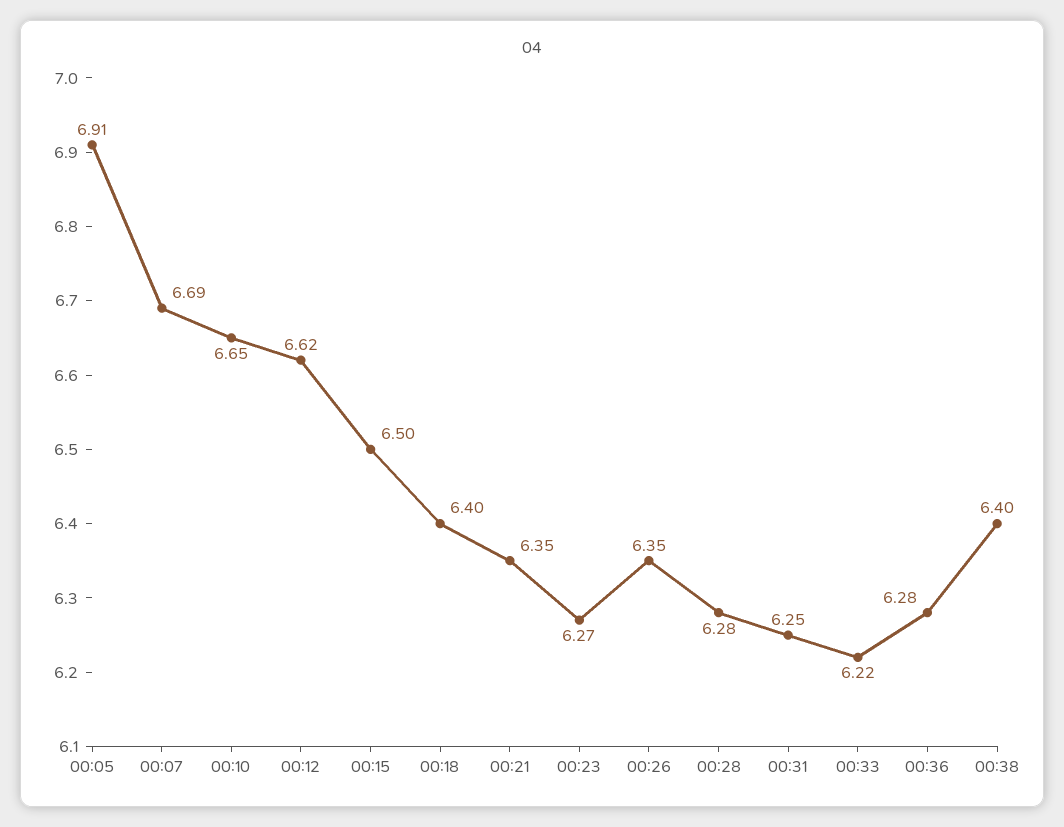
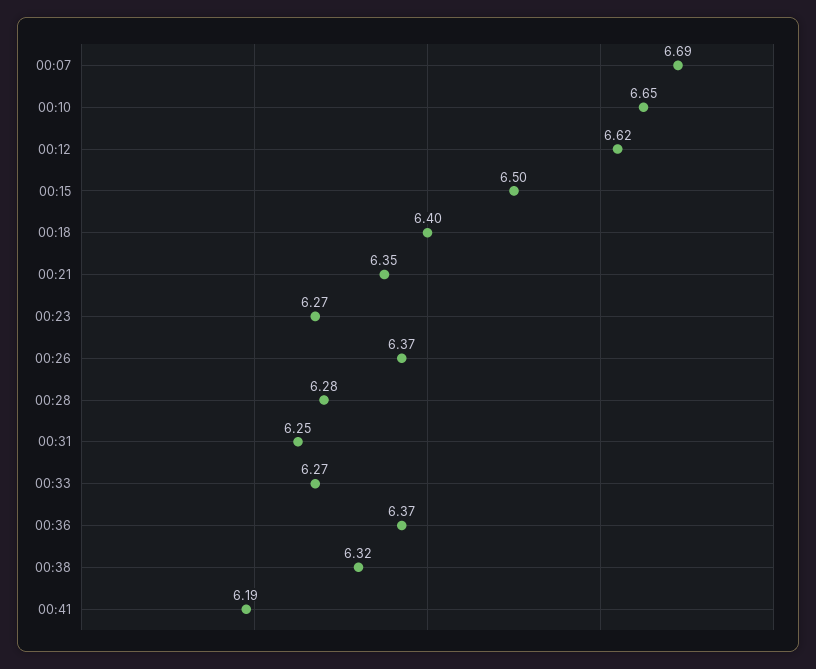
00:05: 6.91 -> none
00:26: 6.35 -> 6.37
00:33: 6.22 -> 6.27
00:36: 6.28 -> 6.37
00:38: 6.4 -> 6.32
00:41: none -> 6.19

